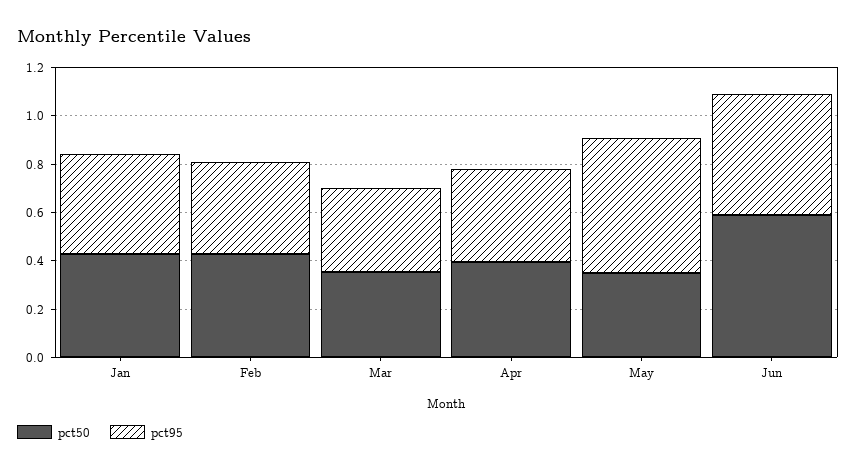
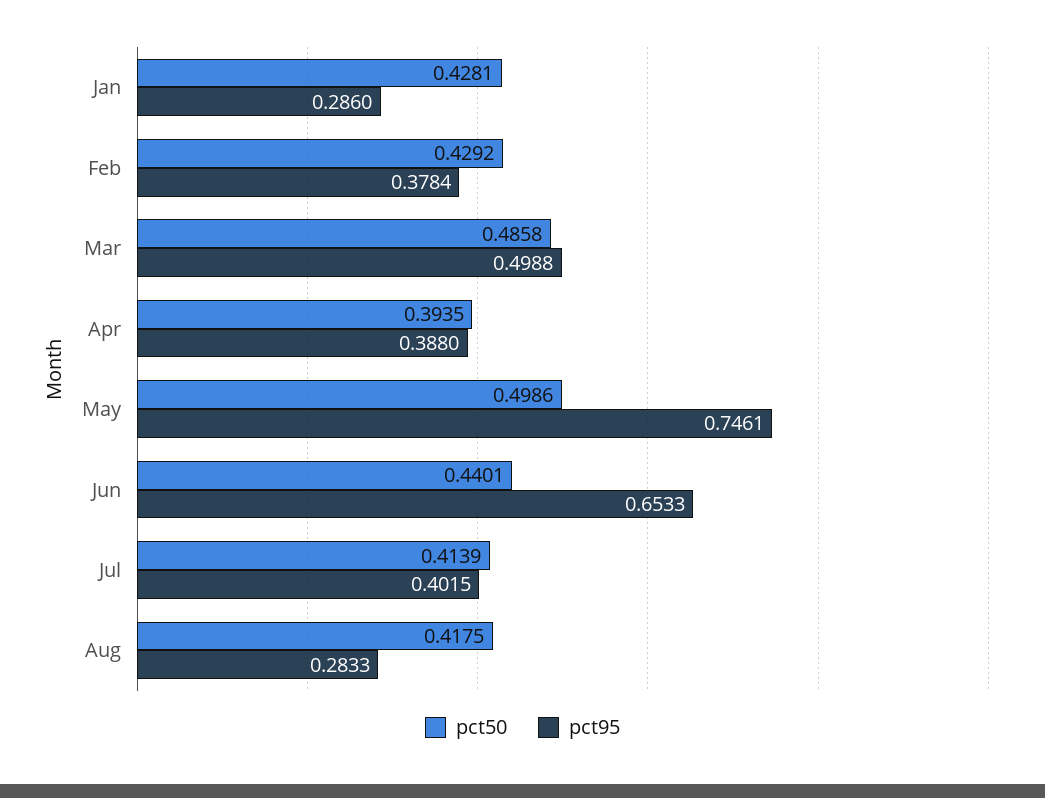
pct95, Jan: 0.4 -> 0.286
pct50, Mar: 0.35 -> 0.4858
pct95, Mar: 0.35 -> 0.4988
pct50, May: 0.35 -> 0.4986
pct95, May: 0.55 -> 0.7461
pct50, Jun: 0.6 -> 0.4401
pct95, Jun: 0.5 -> 0.6533
pct50, Jul: none -> 0.4139
pct95, Jul: none -> 0.4015
pct50, Aug: none -> 0.4175
pct95, Aug: none -> 0.2833

